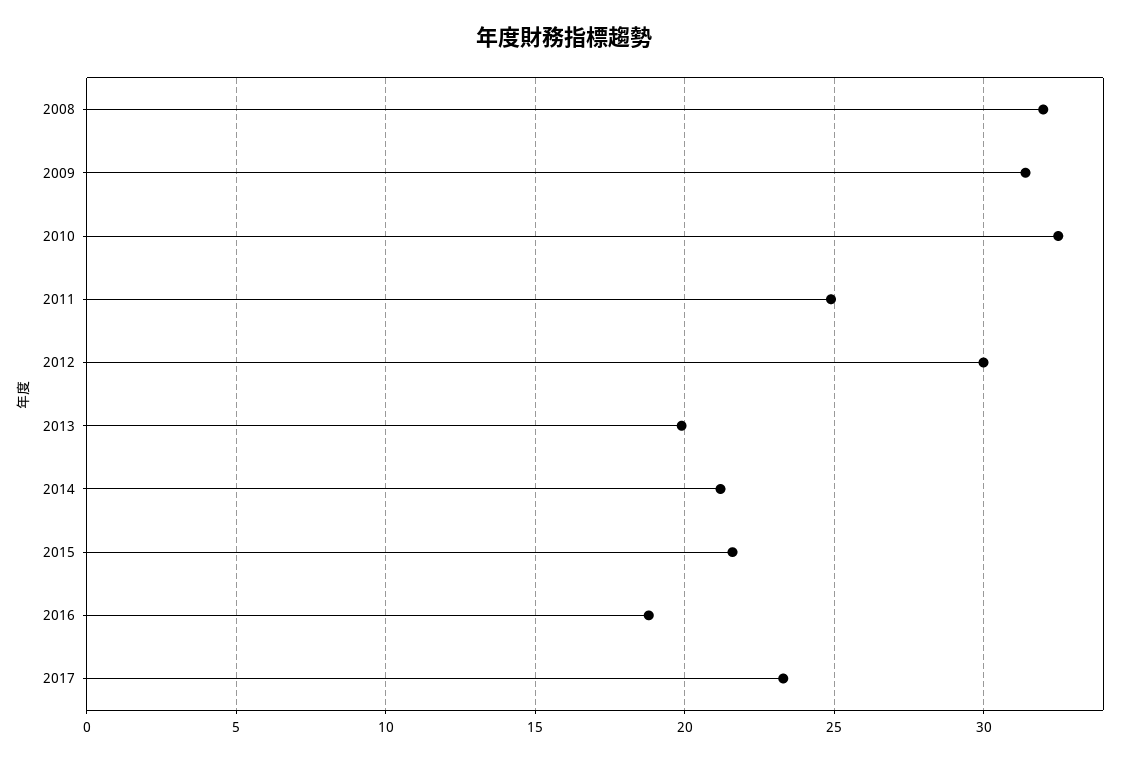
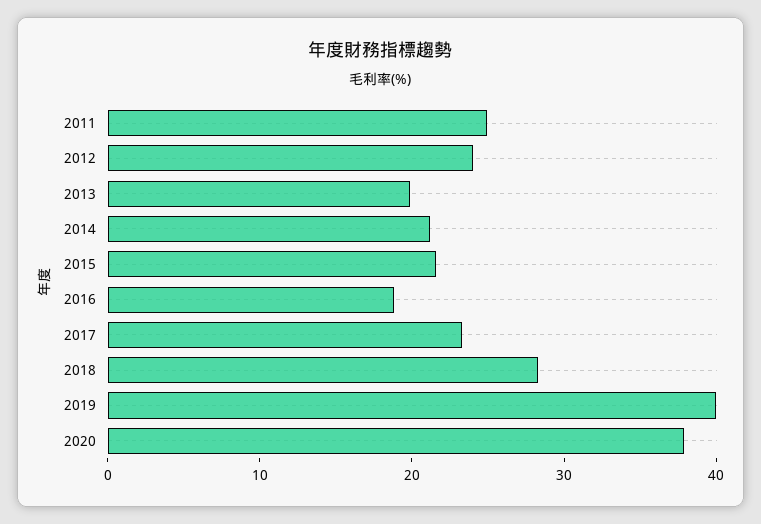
2008: 32 -> none
2009: 31.5 -> none
2010: 32.5 -> none
2012: 30 -> 24
2018: none -> 28
2019: none -> 40
2020: none -> 38

